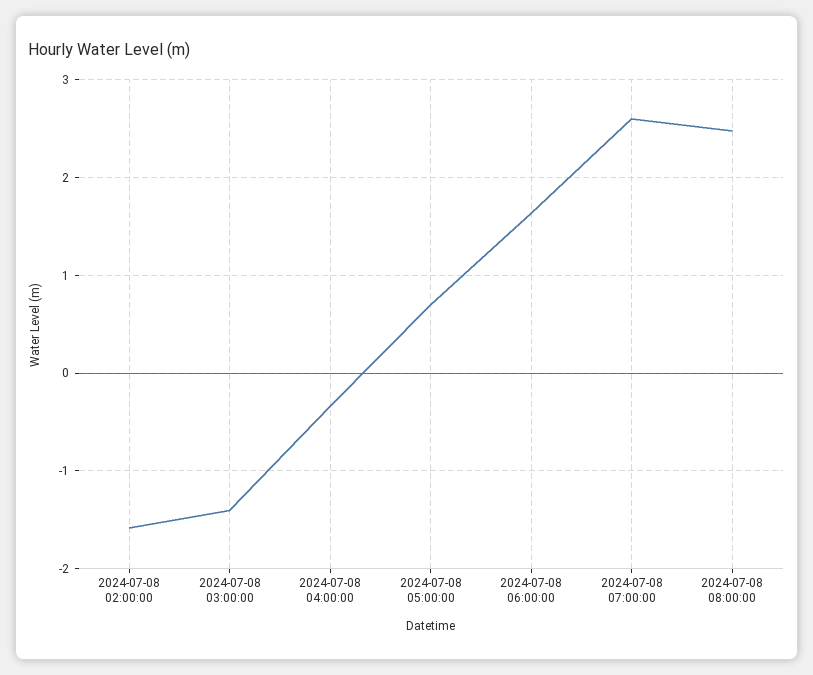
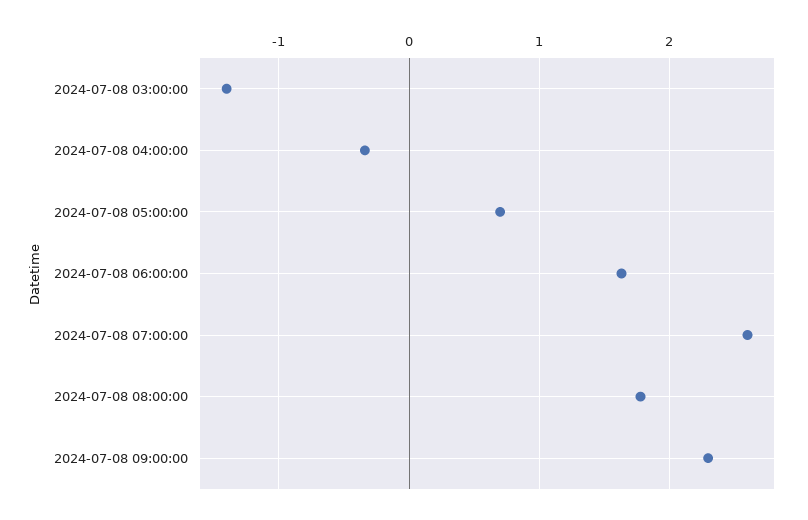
2024-07-08 02:00:00: -1.6 -> none
2024-07-08 08:00:00: 2.5 -> 1.8
2024-07-08 09:00:00: none -> 2.3

